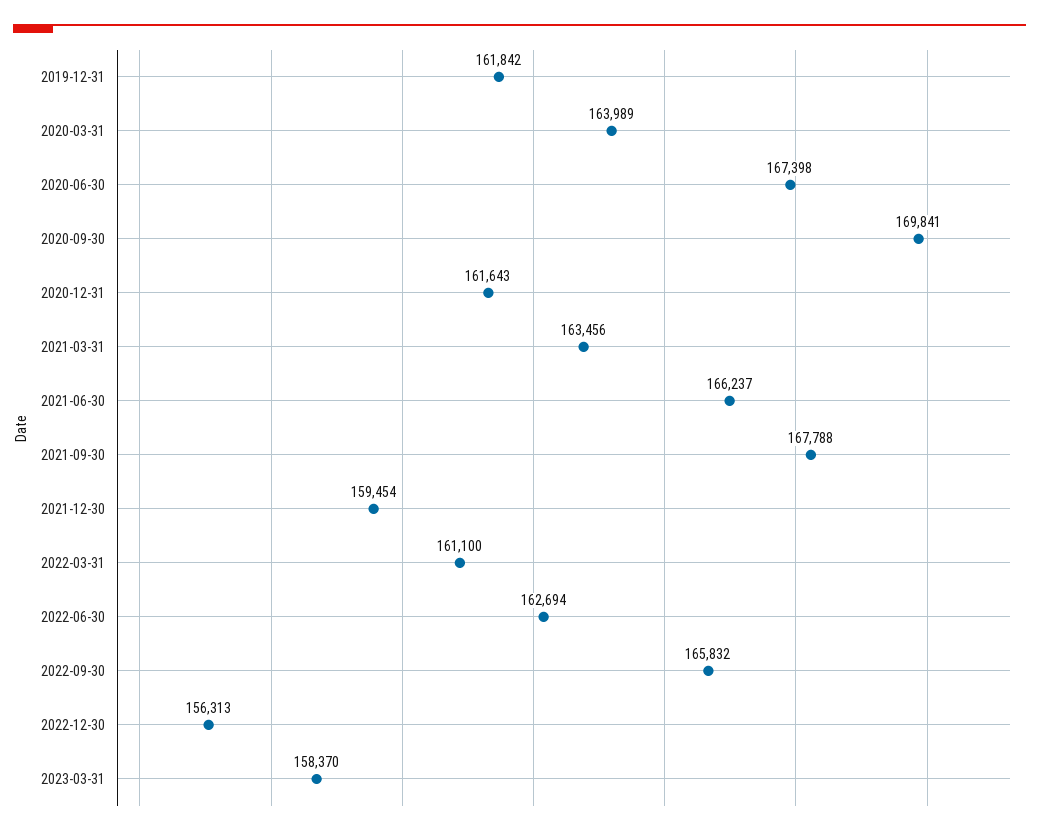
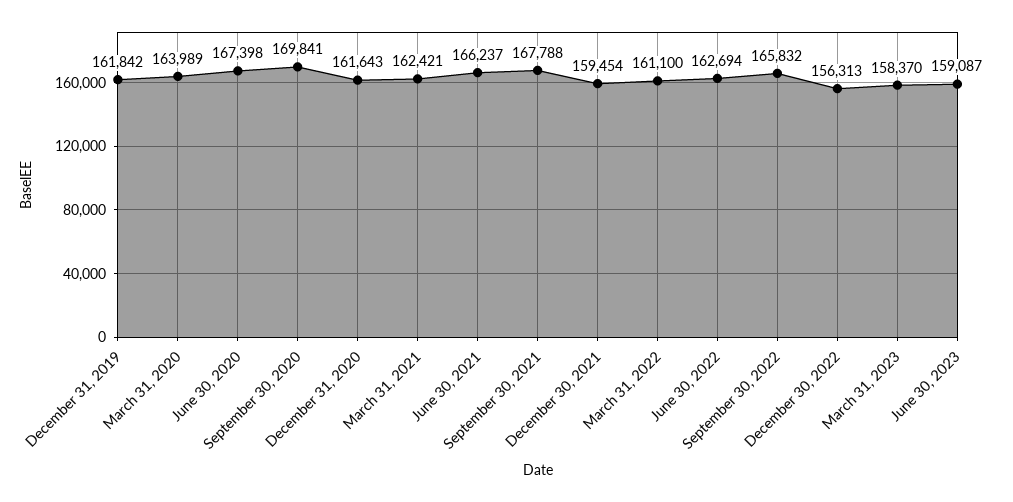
2021-03-31: 163456 -> 162421
June 30, 2023: none -> 159087

